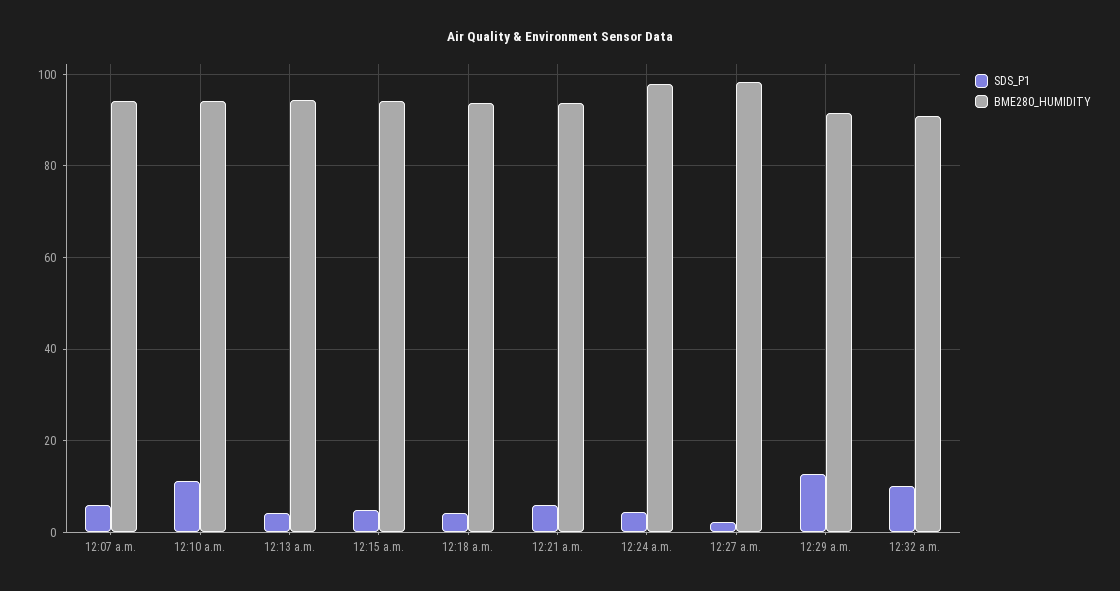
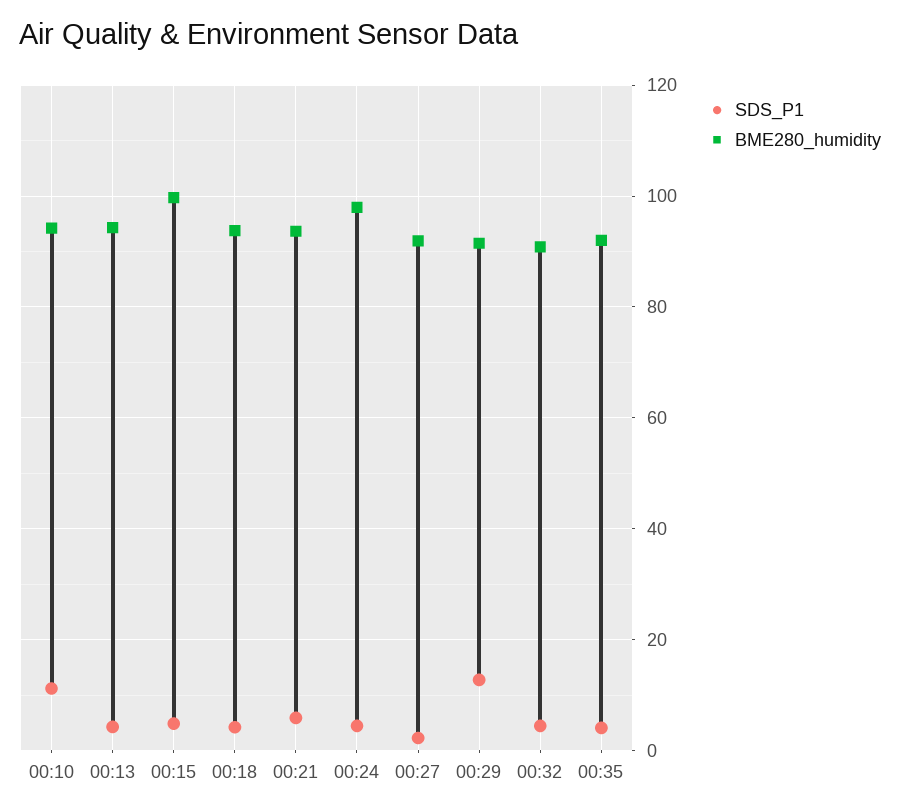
SDS_P1, 12:07 a.m.: 6 -> none
BME280_HUMIDITY, 12:07 a.m.: 94 -> none
BME280_HUMIDITY, 12:15 a.m.: 94 -> 100
BME280_HUMIDITY, 12:27 a.m.: 98 -> 92
SDS_P1, 12:32 a.m.: 10 -> 4
SDS_P1, 00:35: none -> 4
BME280_HUMIDITY, 00:35: none -> 92

